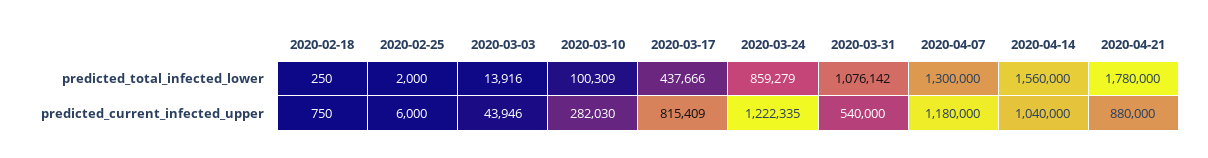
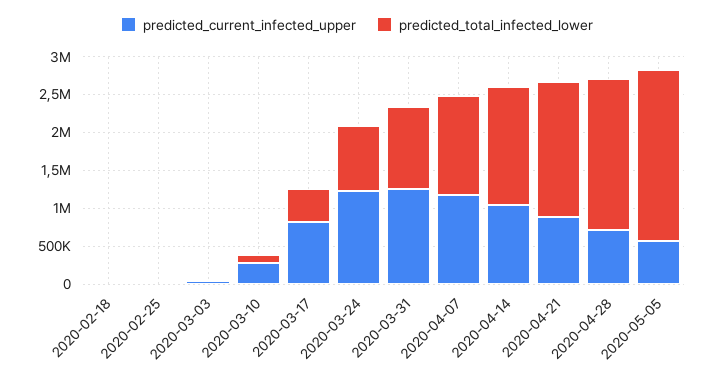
predicted_current_infected_upper, 2020-03-31: 540000 -> 1250000
predicted_current_infected_upper, 2020-04-28: none -> 750000
predicted_total_infected_lower, 2020-04-28: none -> 2000000
predicted_current_infected_upper, 2020-05-05: none -> 500000
predicted_total_infected_lower, 2020-05-05: none -> 2250000

